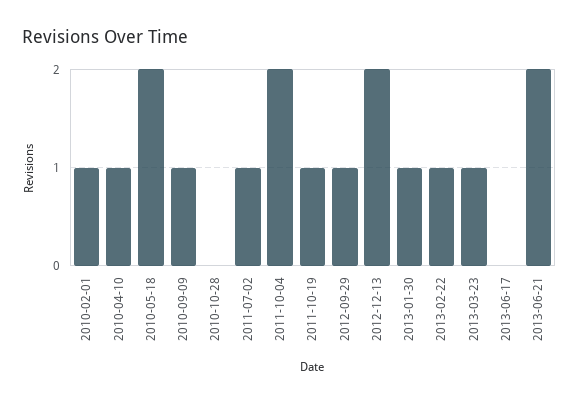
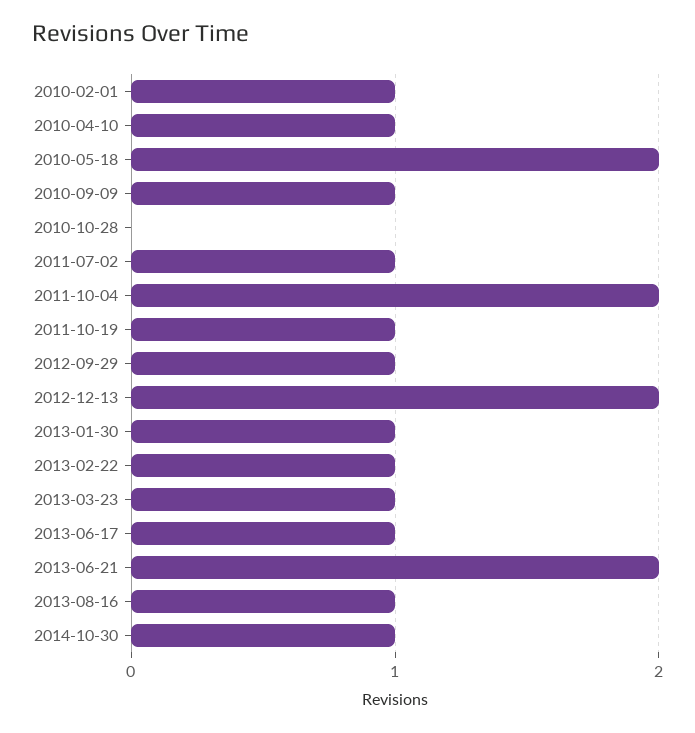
2013-06-17: 0 -> 1
2013-08-16: none -> 1
2014-10-30: none -> 1

